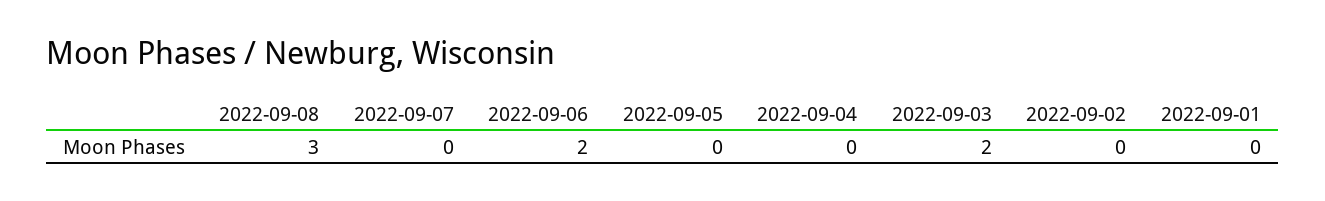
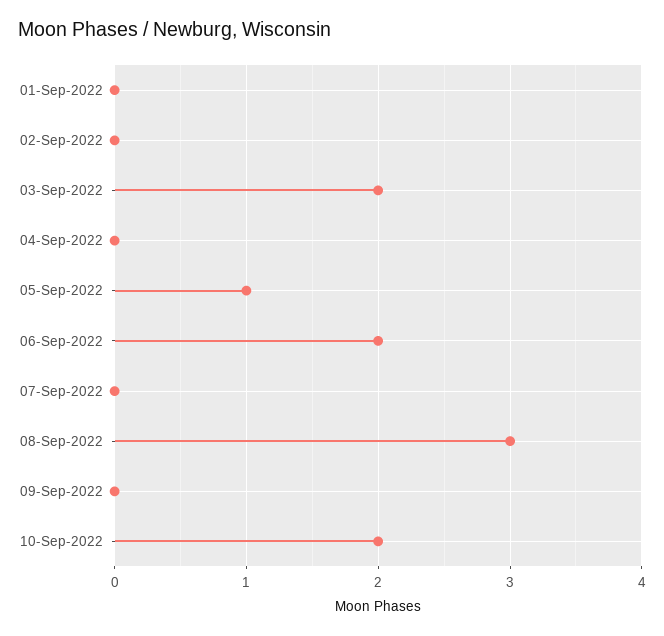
2022-09-05: 0 -> 1
09-Sep-2022: none -> 0
10-Sep-2022: none -> 2

